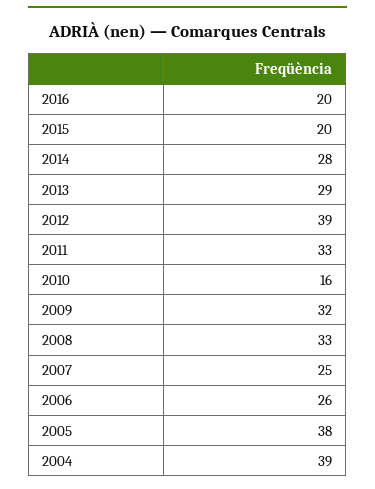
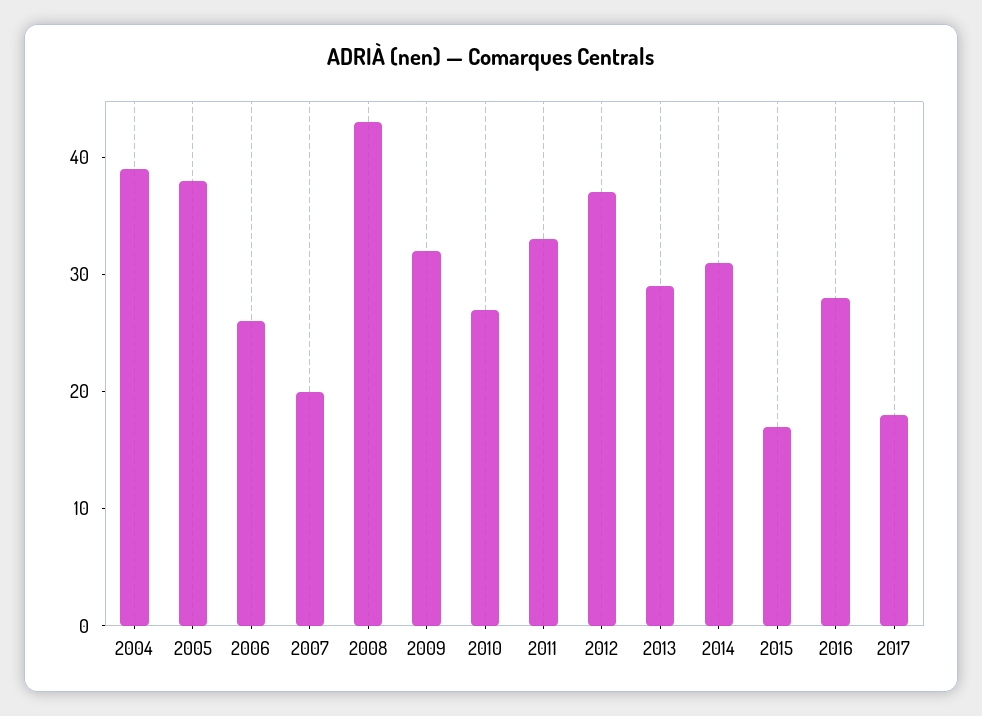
2016: 20 -> 28
2015: 20 -> 17
2014: 28 -> 31
2012: 39 -> 37
2010: 16 -> 27
2008: 33 -> 43
2007: 25 -> 20
2017: none -> 18

